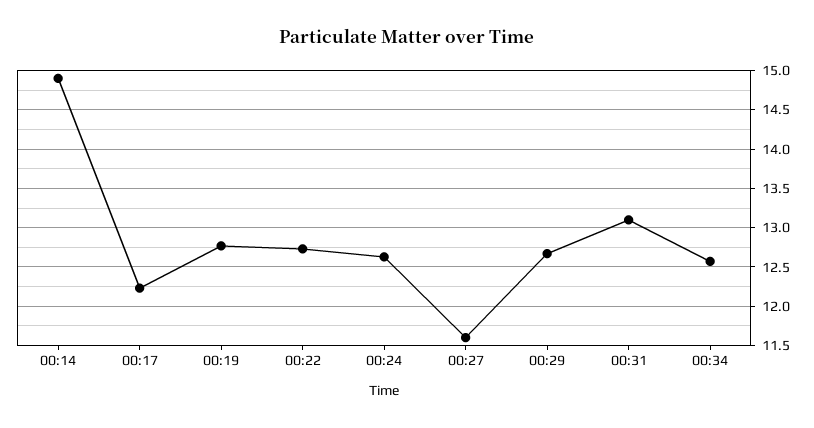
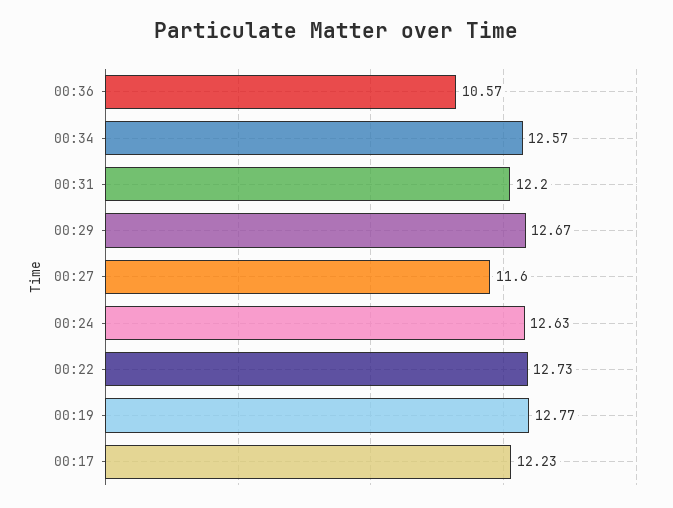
00:14: 14.9 -> none
00:31: 13.1 -> 12.2
00:36: none -> 10.57

